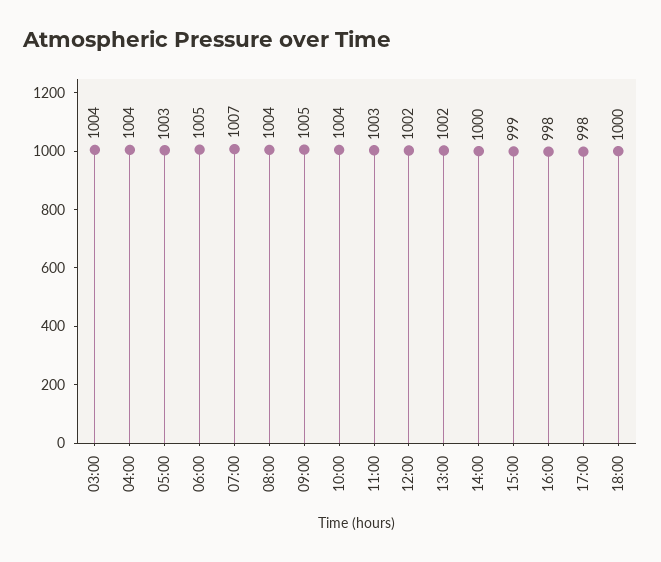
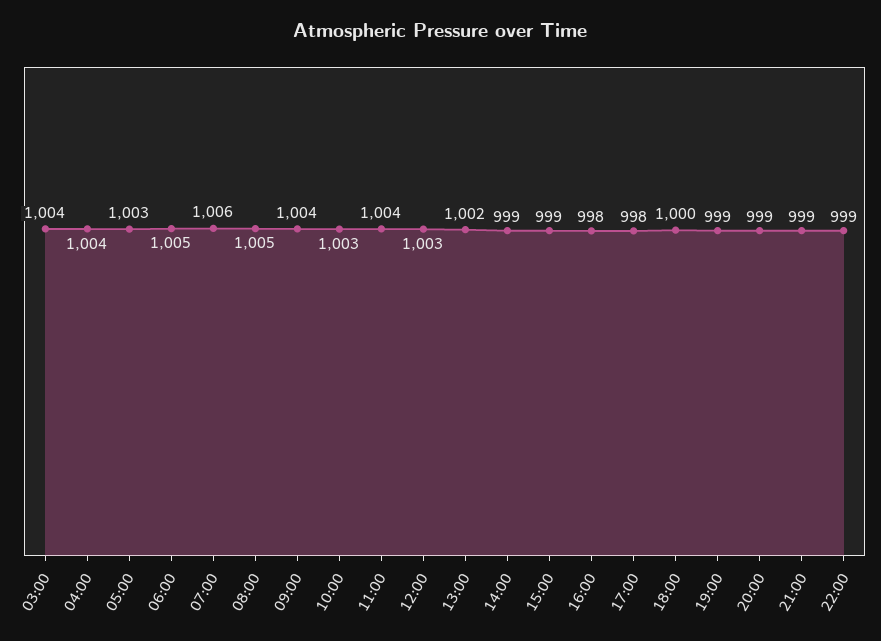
07:00: 1007 -> 1006
08:00: 1004 -> 1005
09:00: 1005 -> 1004
10:00: 1004 -> 1003
11:00: 1003 -> 1004
12:00: 1002 -> 1003
14:00: 1000 -> 999
19:00: none -> 999
20:00: none -> 999
21:00: none -> 999
22:00: none -> 999

